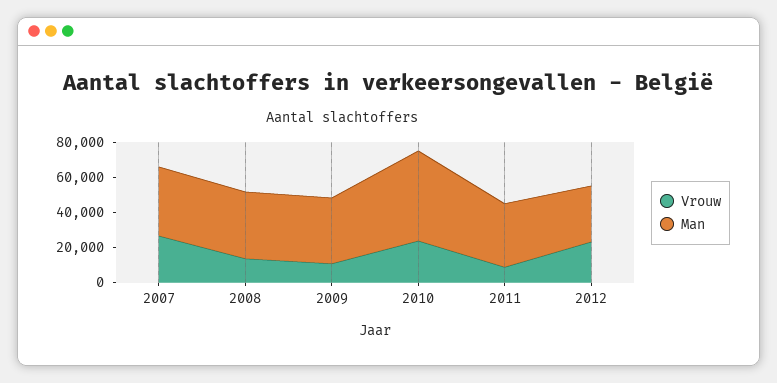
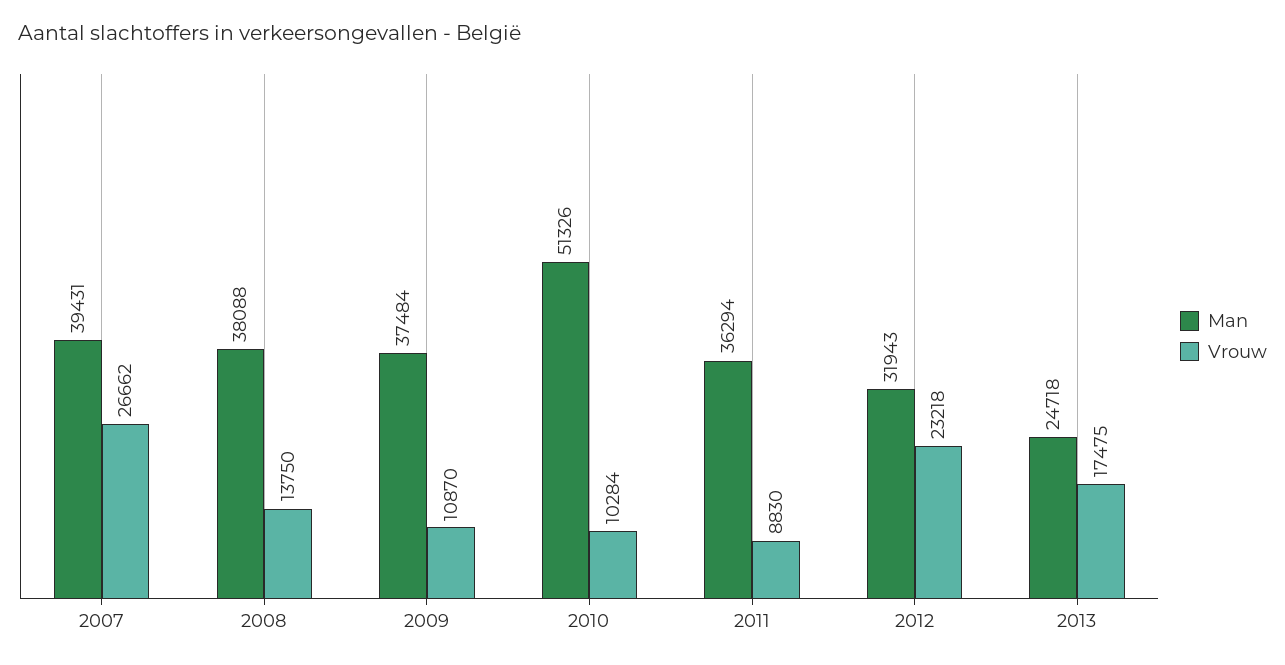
Vrouw, 2010: 25000 -> 10284
Man, 2013: none -> 24718
Vrouw, 2013: none -> 17475

